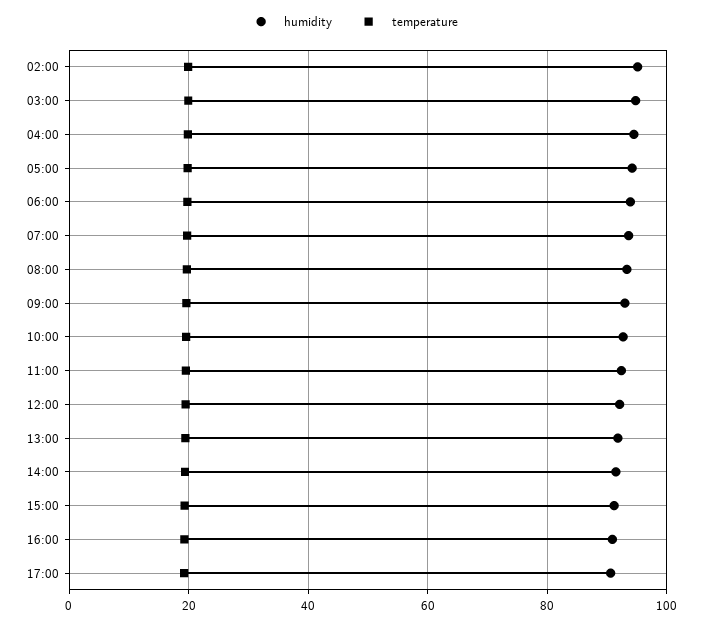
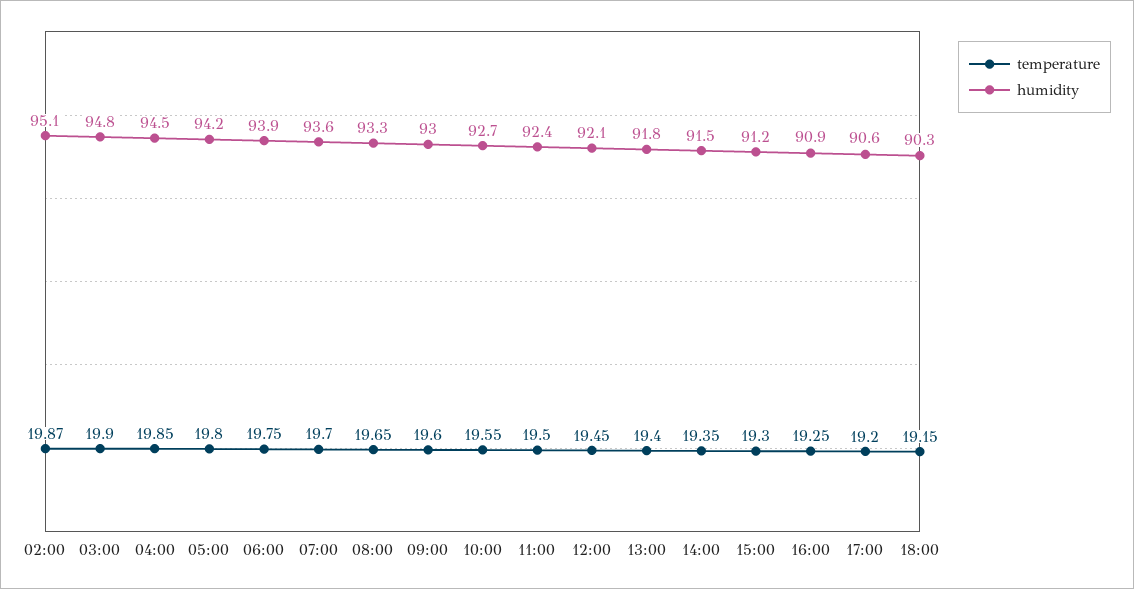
temperature, 18:00: none -> 19.15
humidity, 18:00: none -> 90.3

